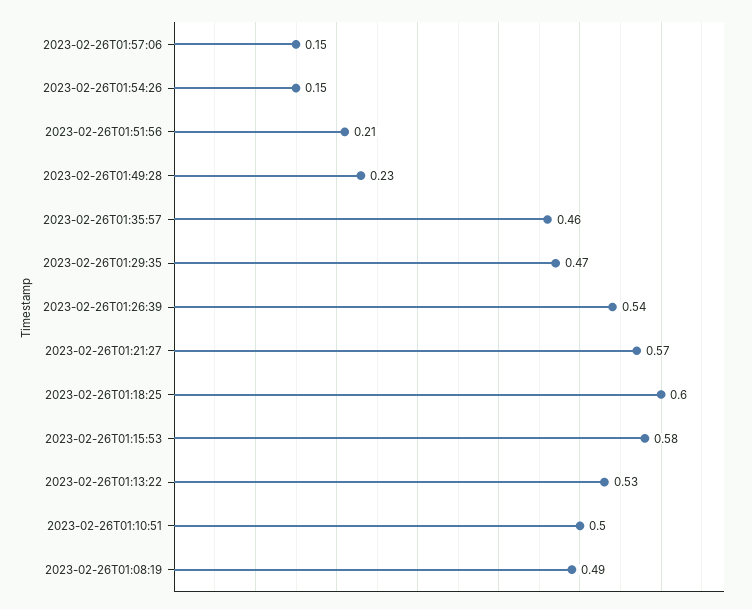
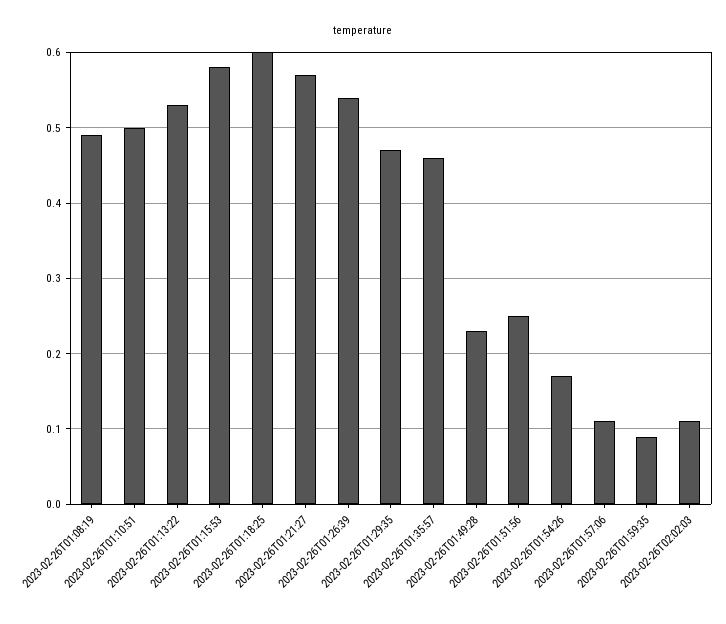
2023-02-26T01:57:06: 0.15 -> 0.11
2023-02-26T01:54:26: 0.15 -> 0.17
2023-02-26T01:51:56: 0.21 -> 0.25
2023-02-26T01:59:35: none -> 0.09
2023-02-26T02:02:03: none -> 0.11

